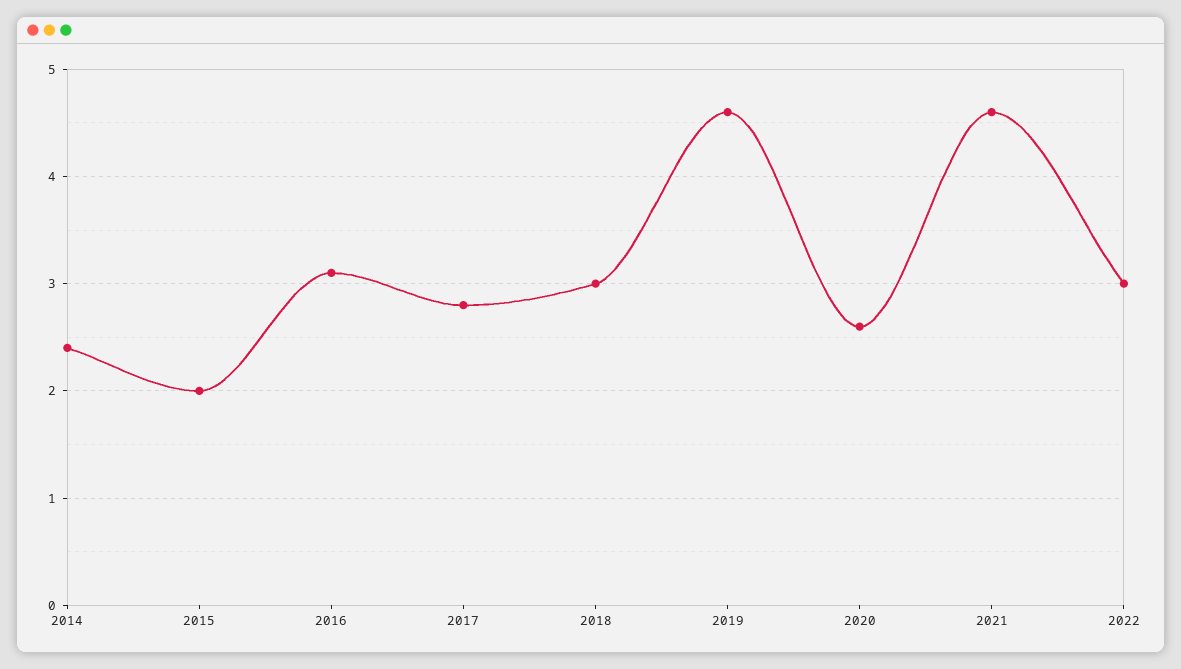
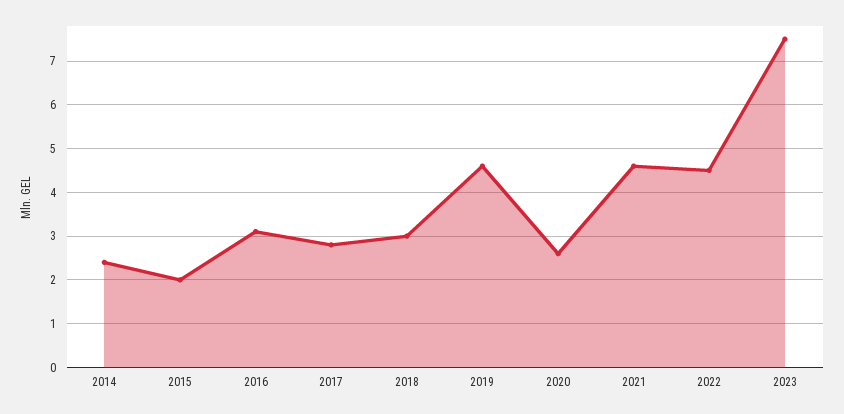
2022: 3 -> 4.5
2023: none -> 7.5

